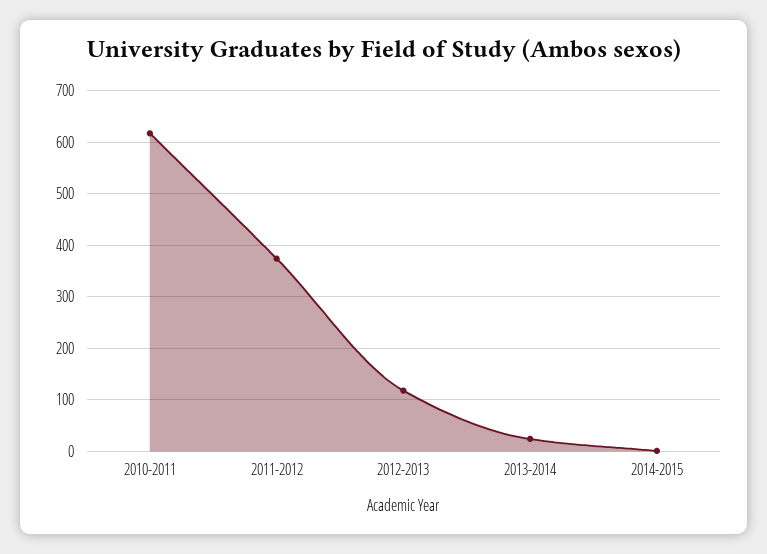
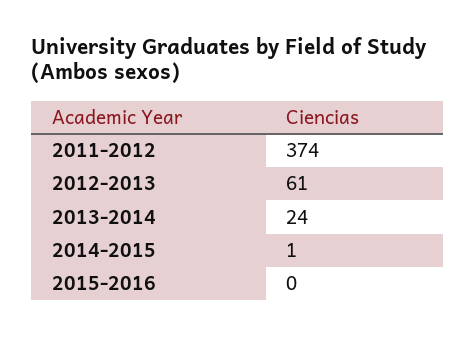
2010-2011: 620 -> none
2012-2013: 120 -> 61
2015-2016: none -> 0

